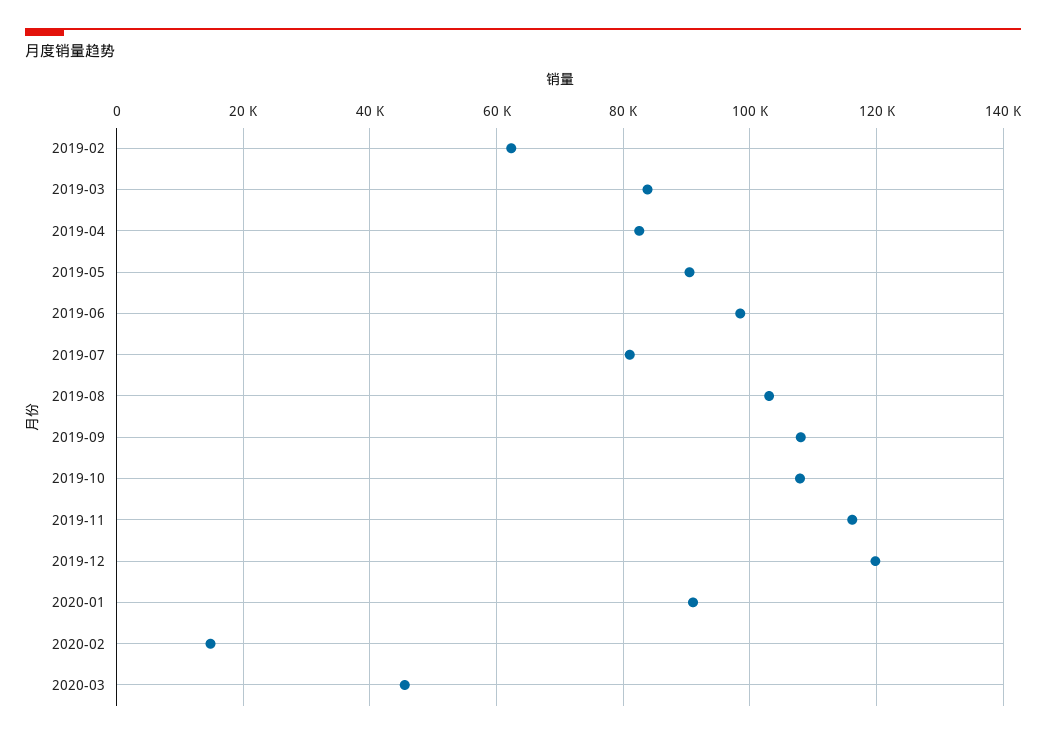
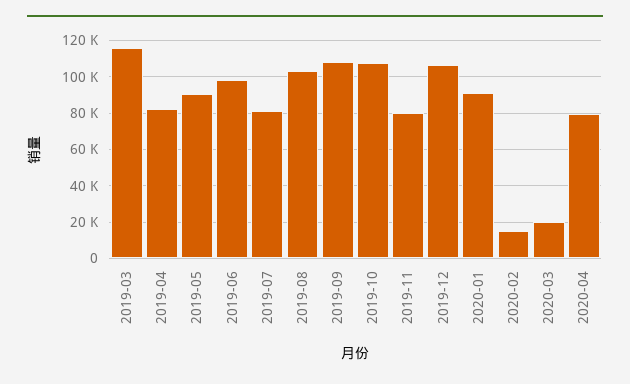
2019-02: 62000 -> none
2019-03: 84000 -> 115000
2019-11: 116000 -> 80000
2019-12: 120000 -> 105000
2020-03: 46000 -> 20000
2020-04: none -> 80000

